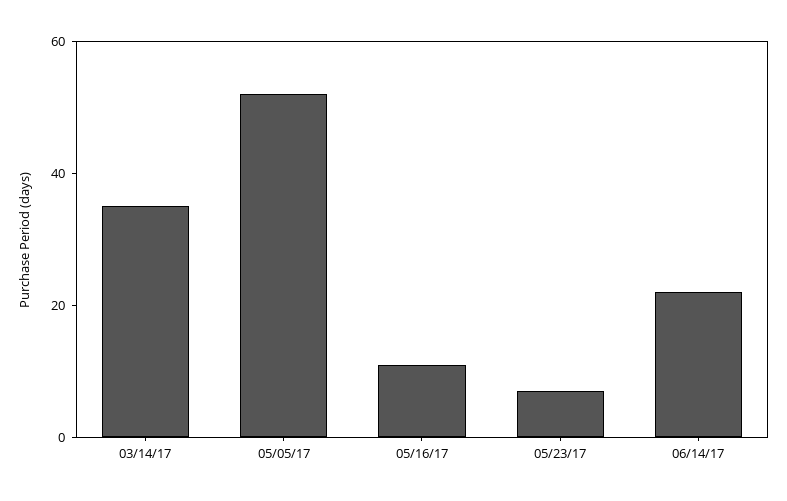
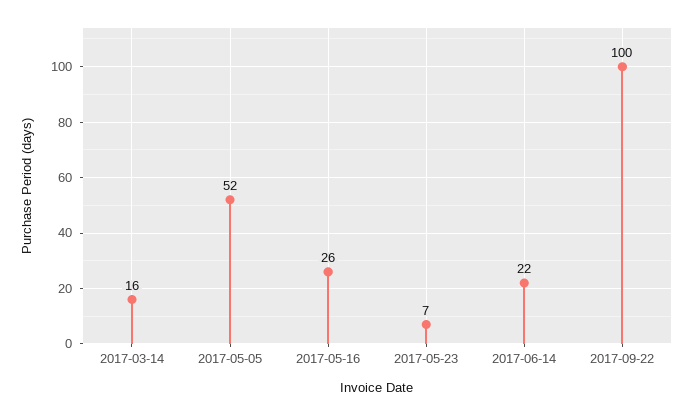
03/14/17: 35 -> 16
05/16/17: 10 -> 26
2017-09-22: none -> 100

